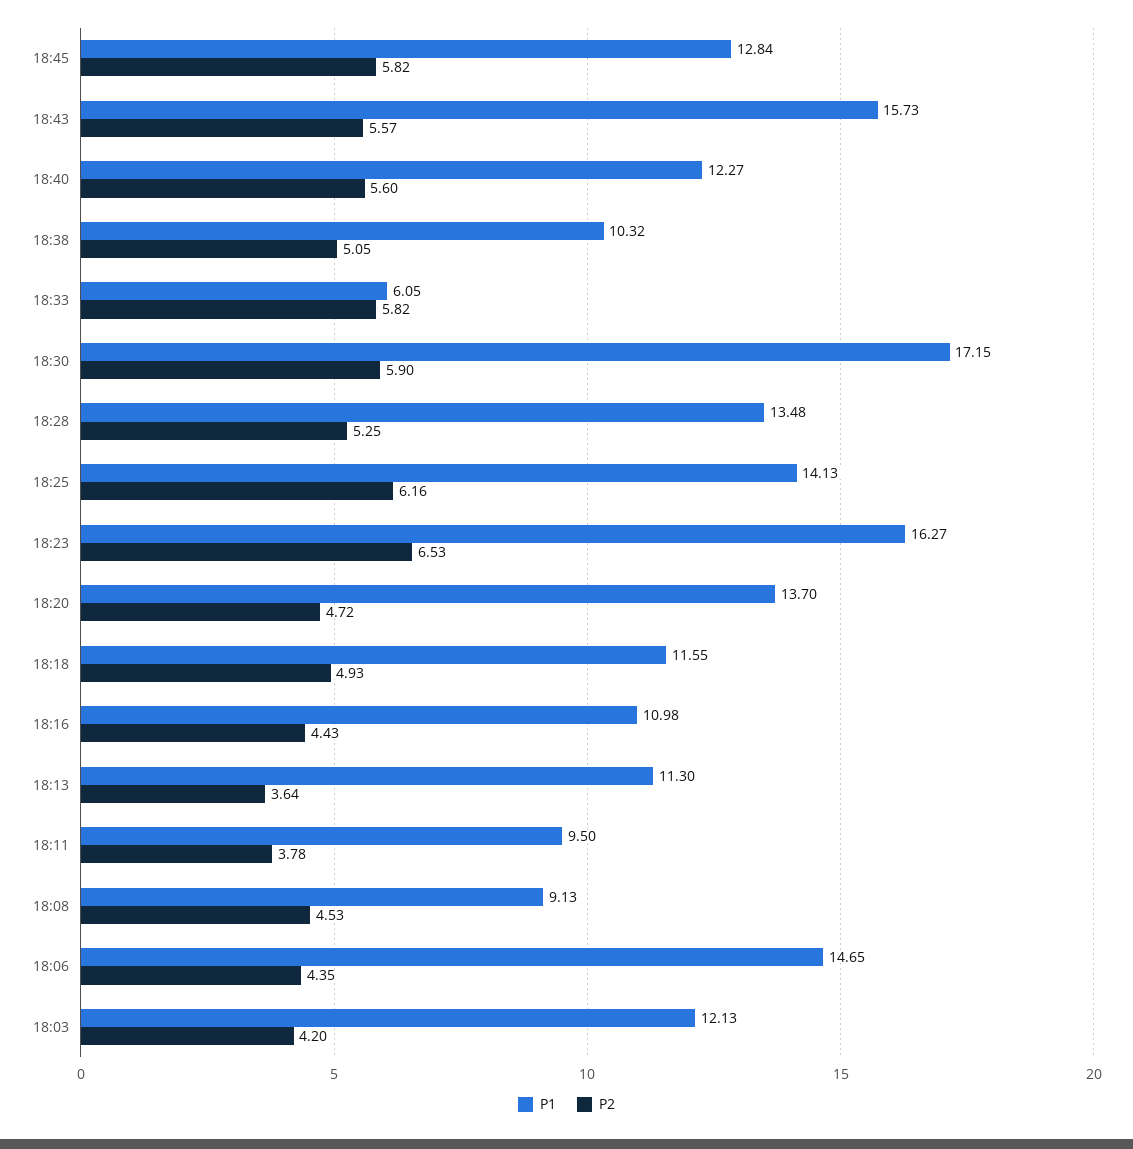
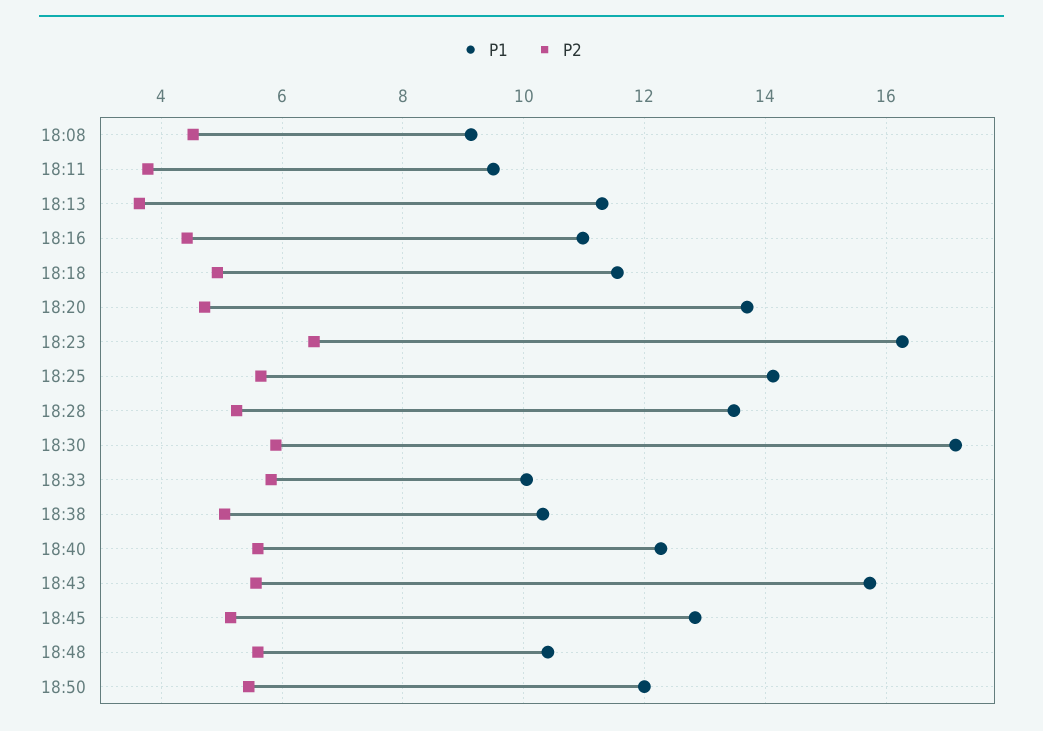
P2, 18:45: 5.82 -> 5.2
P1, 18:33: 6.05 -> 10
P2, 18:25: 6.16 -> 5.6
P1, 18:06: 14.65 -> none
P2, 18:06: 4.35 -> none
P1, 18:03: 12.13 -> none
P2, 18:03: 4.2 -> none
P1, 18:48: none -> 10.4
P2, 18:48: none -> 5.6
P1, 18:50: none -> 12
P2, 18:50: none -> 5.4

